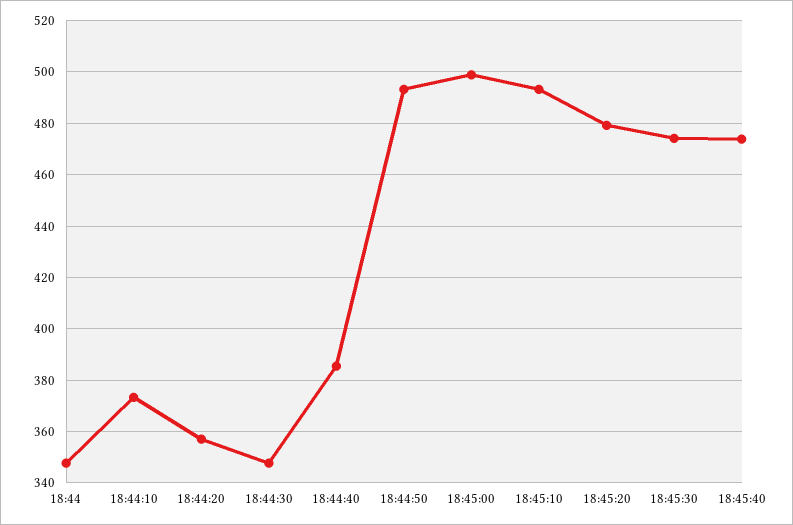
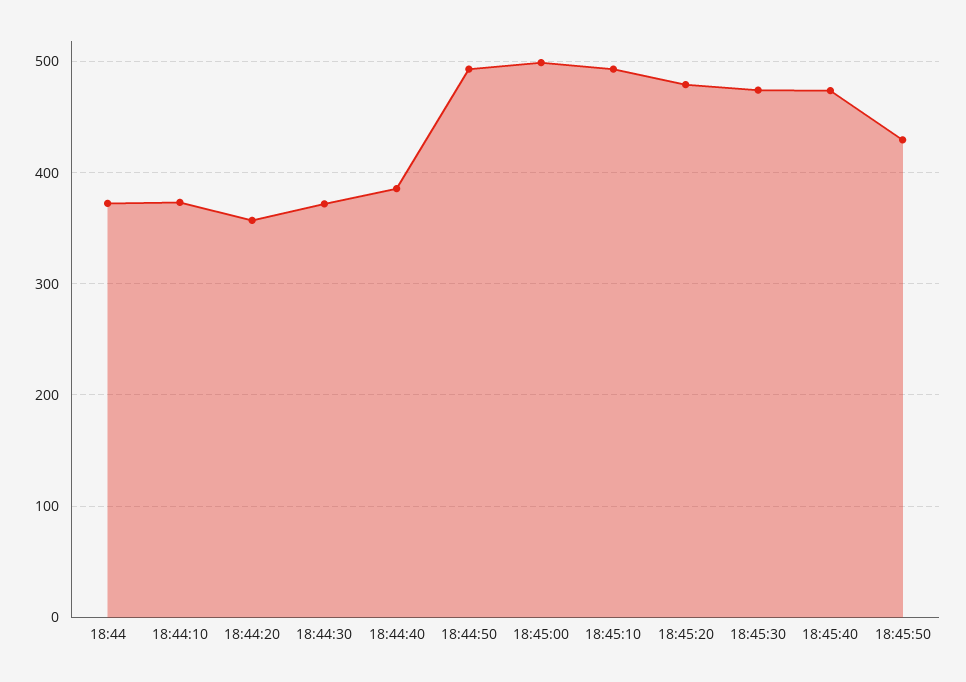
18:44: 347.5 -> 370
18:44:30: 347.5 -> 370
18:45:50: none -> 430

